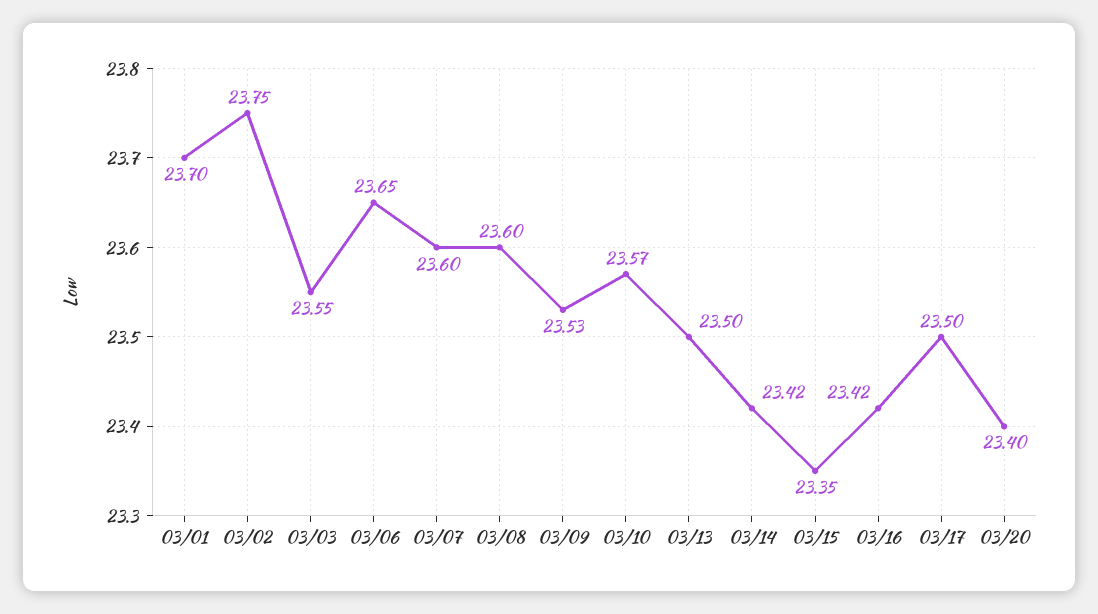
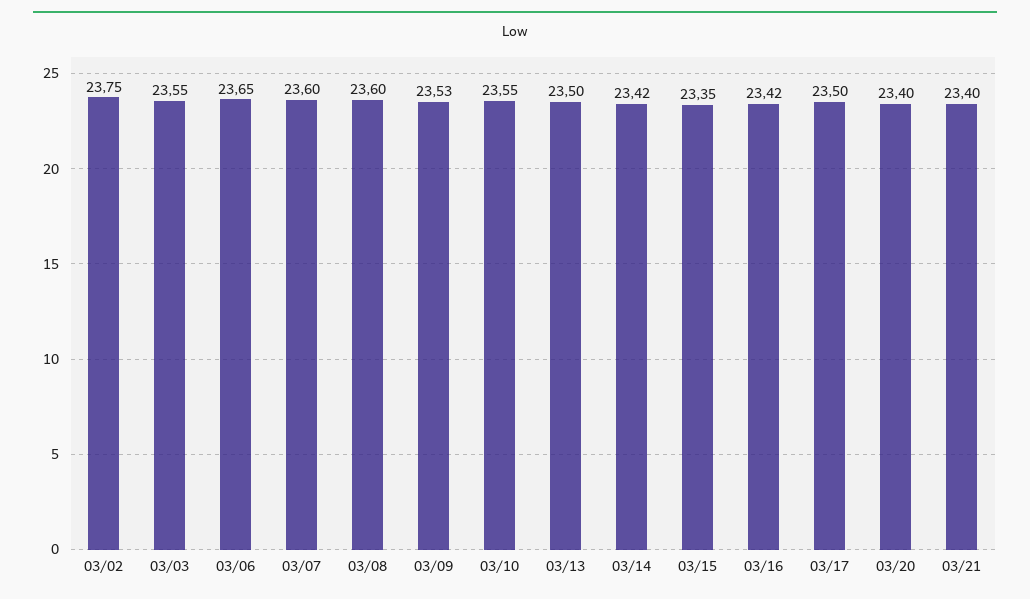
03/01: 23.7 -> none
03/10: 23.57 -> 23.55
03/21: none -> 23.4

